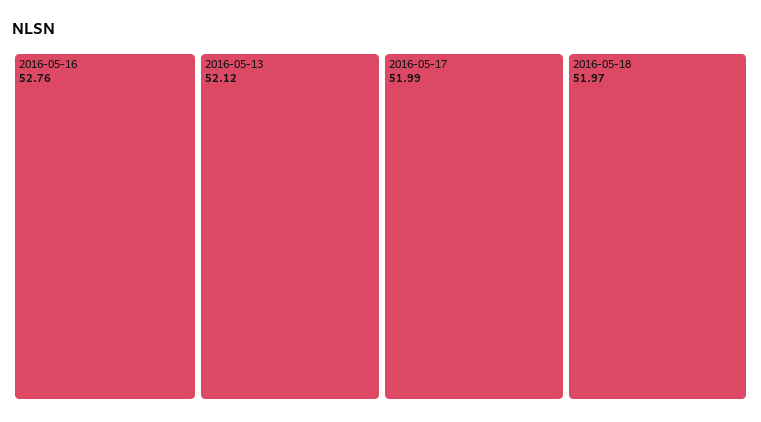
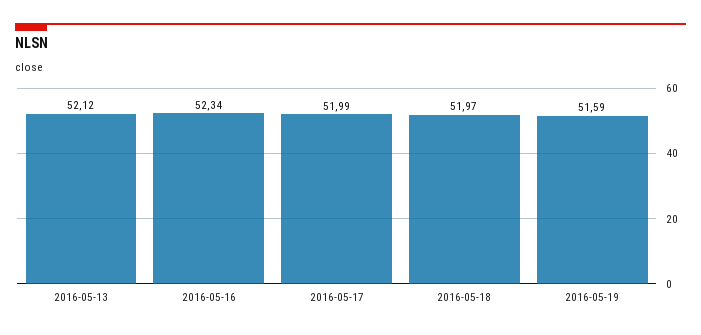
2016-05-16: 52.76 -> 52.34
2016-05-19: none -> 51.59

